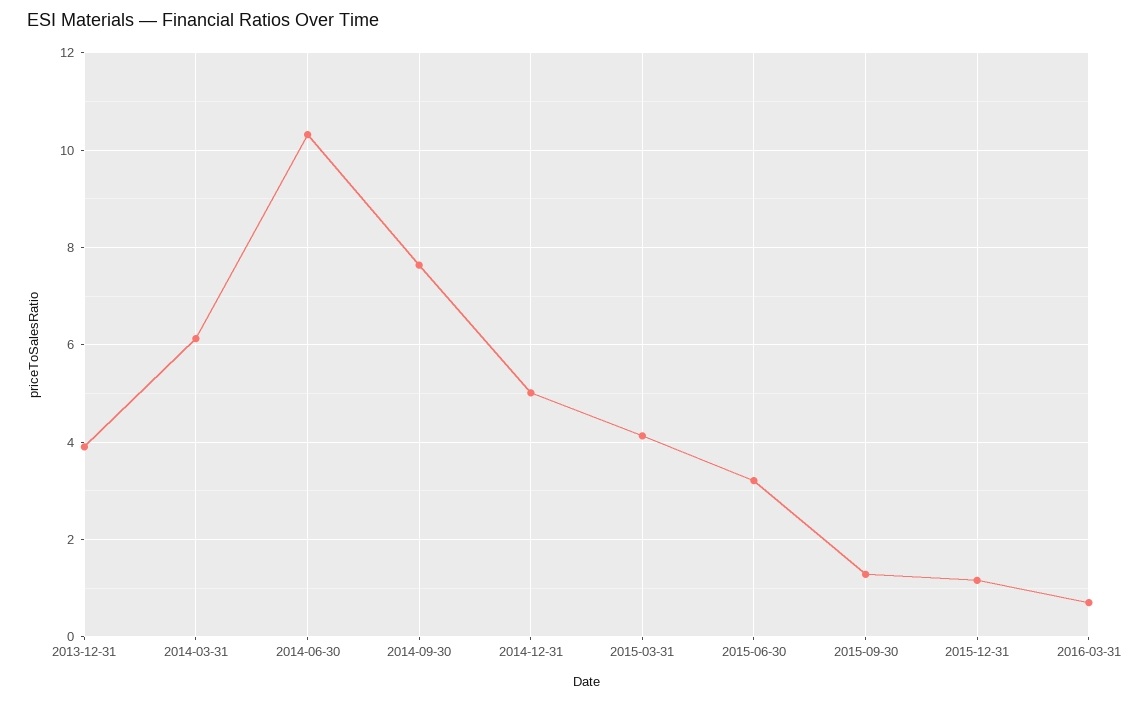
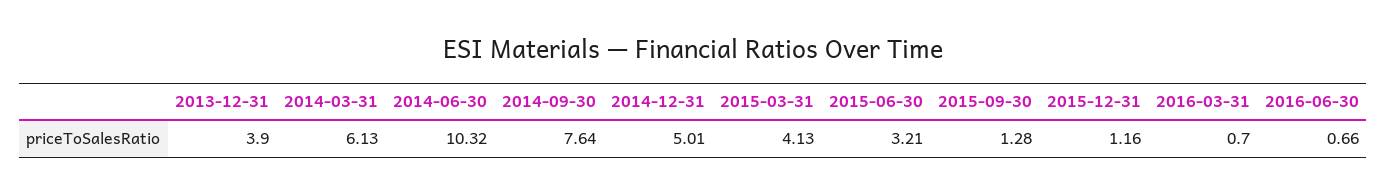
2016-06-30: none -> 0.66

